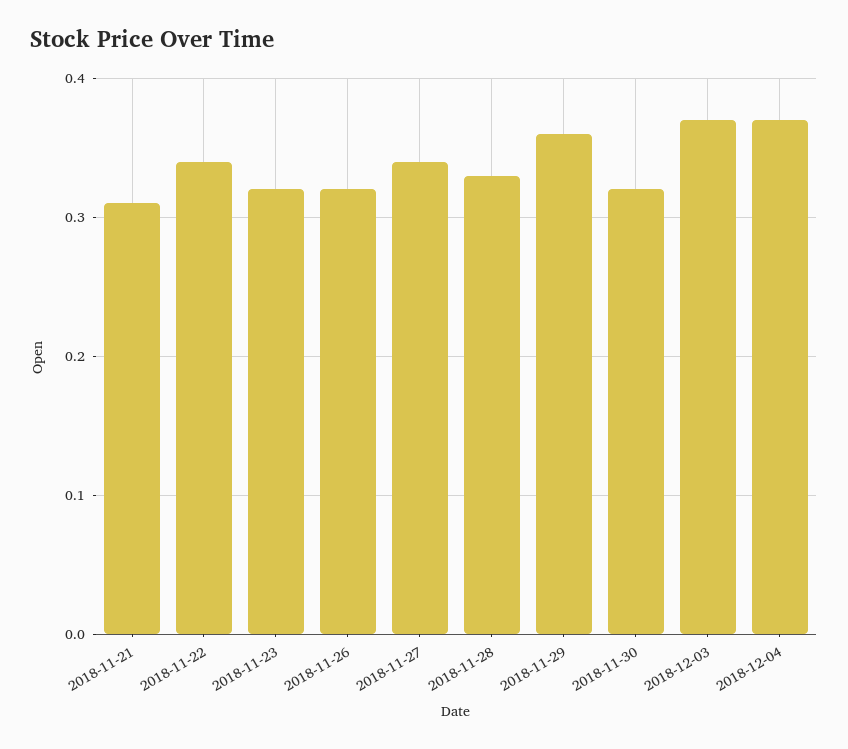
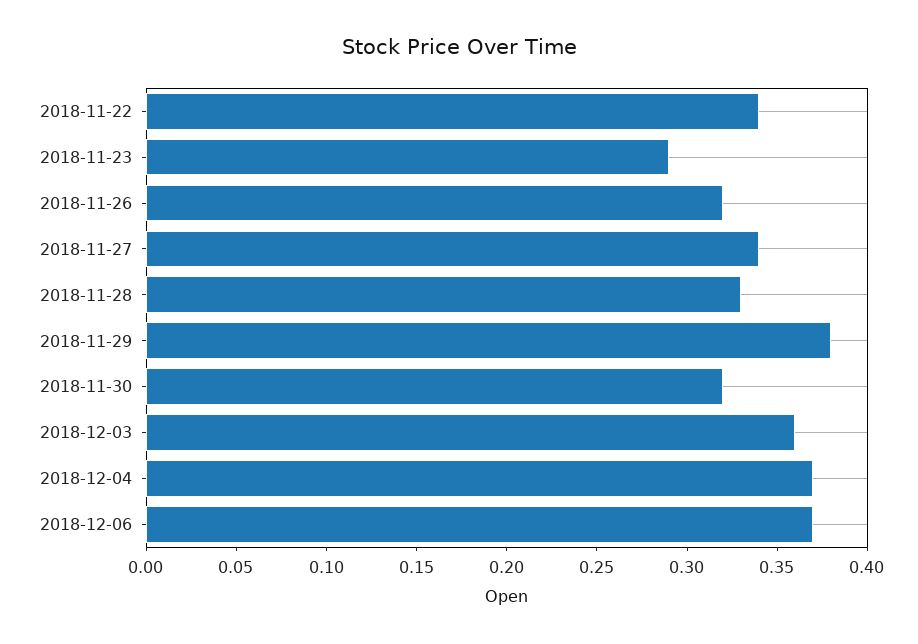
2018-11-21: 0.31 -> none
2018-11-23: 0.32 -> 0.29
2018-11-29: 0.36 -> 0.38
2018-12-03: 0.37 -> 0.36
2018-12-06: none -> 0.37

